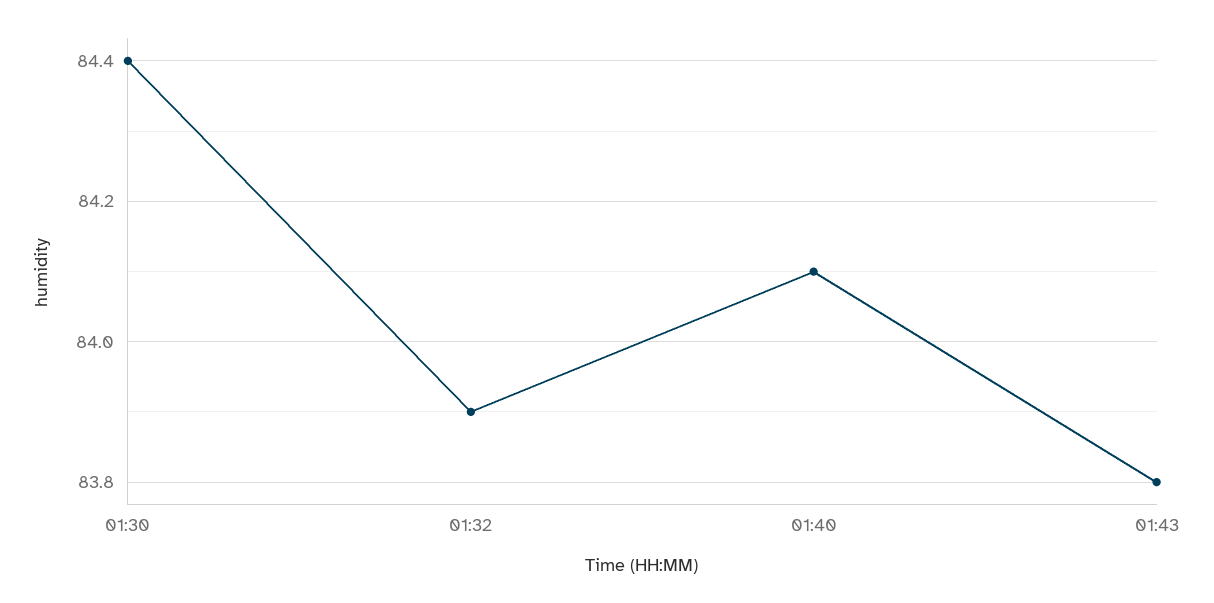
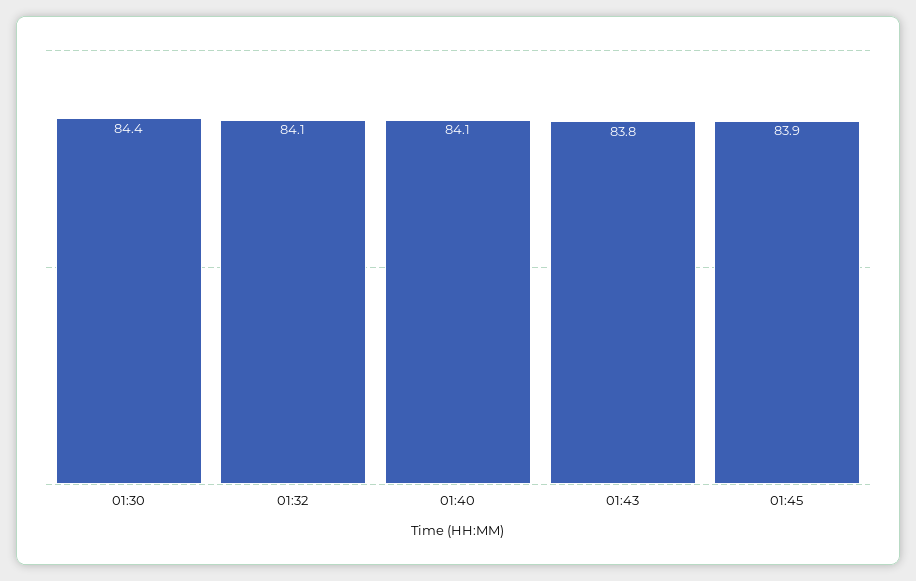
01:32: 83.9 -> 84.1
01:45: none -> 83.9

